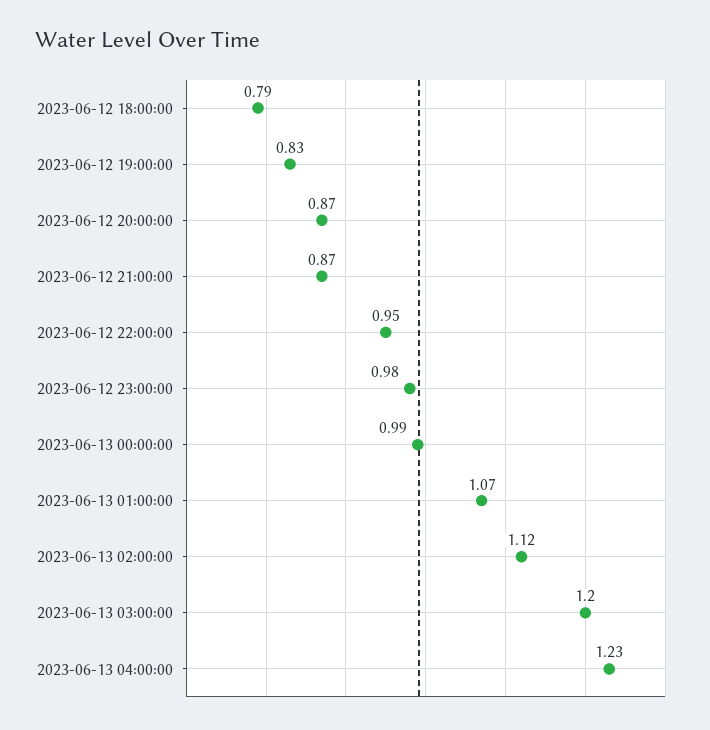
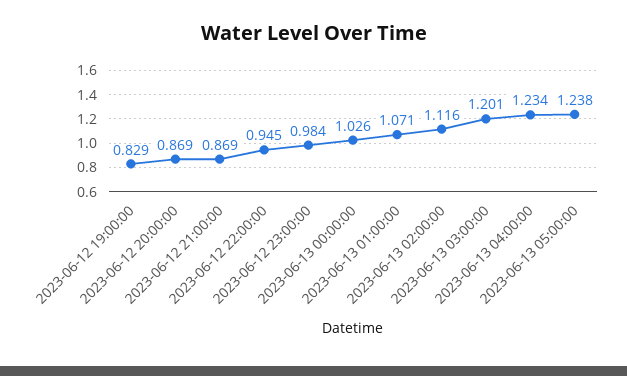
2023-06-12 18:00:00: 0.79 -> none
2023-06-13 00:00:00: 0.99 -> 1.026
2023-06-13 05:00:00: none -> 1.238

